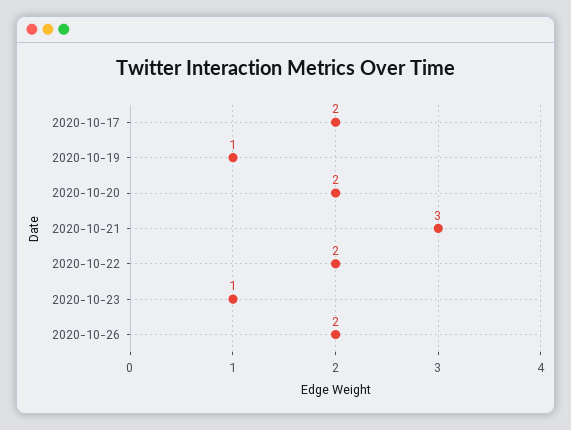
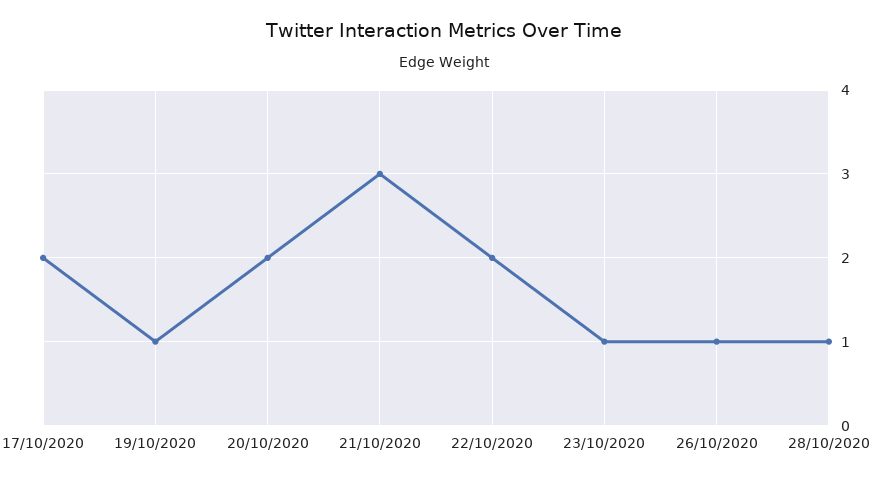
2020-10-26: 2 -> 1
28/10/2020: none -> 1

